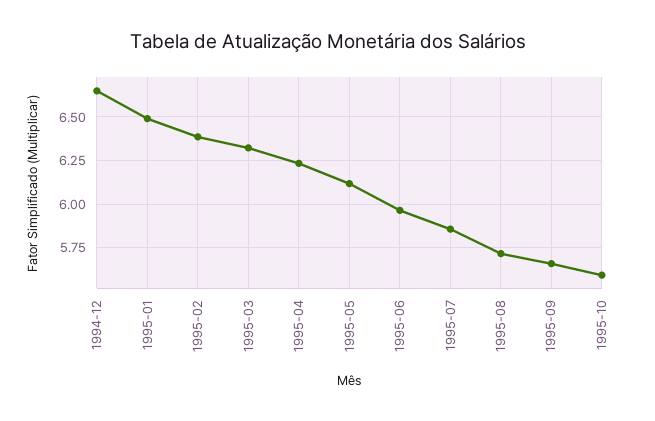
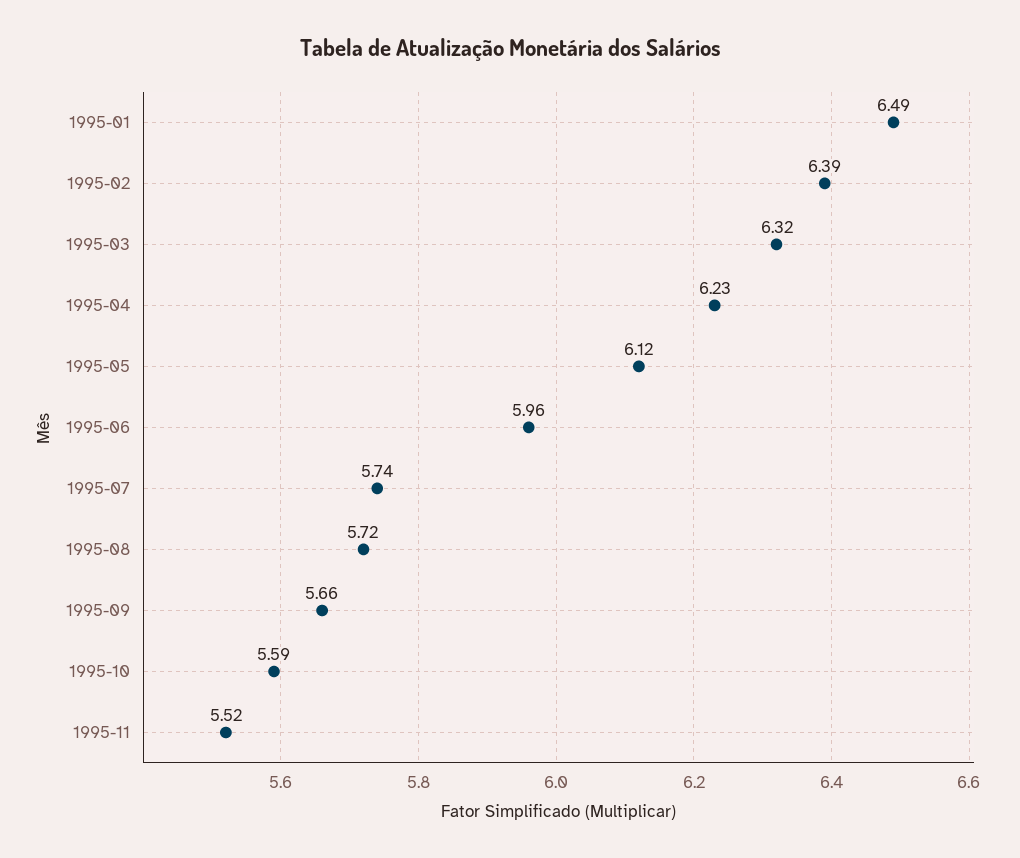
1994-12: 6.65 -> none
1995-07: 5.85 -> 5.74
1995-11: none -> 5.52

